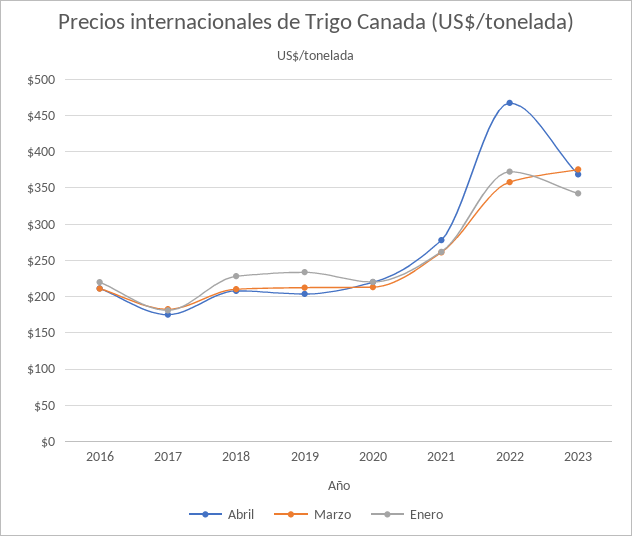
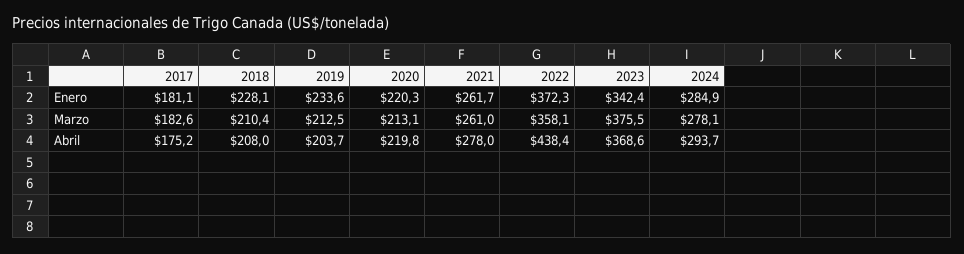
Abril, 2016: 210 -> none
Marzo, 2016: 210 -> none
Enero, 2016: 220 -> none
Abril, 2022: 470 -> 438.4
Enero, 2024: none -> 284.9
Marzo, 2024: none -> 278.1
Abril, 2024: none -> 293.7

